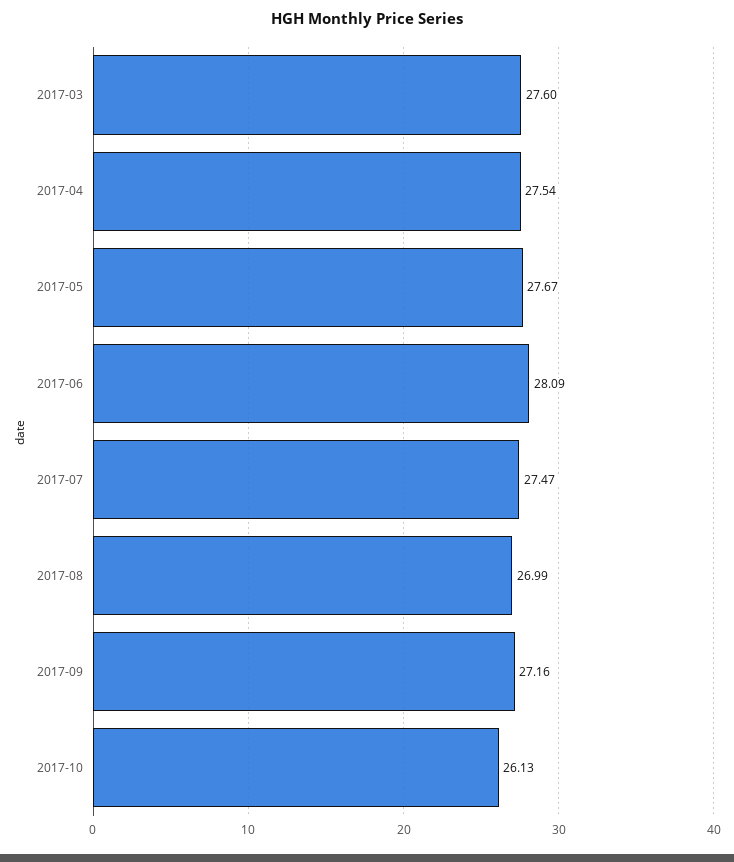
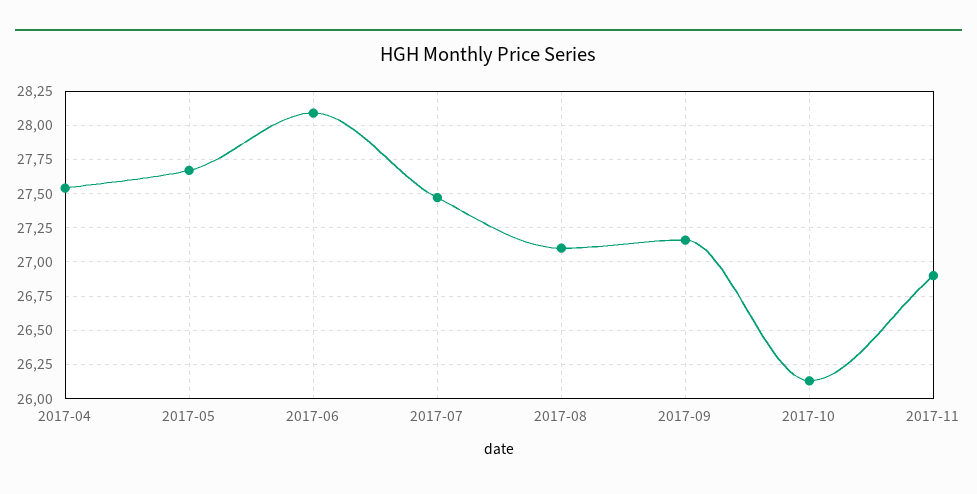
2017-03: 27.6 -> none
2017-08: 26.99 -> 27.1
2017-11: none -> 26.9

